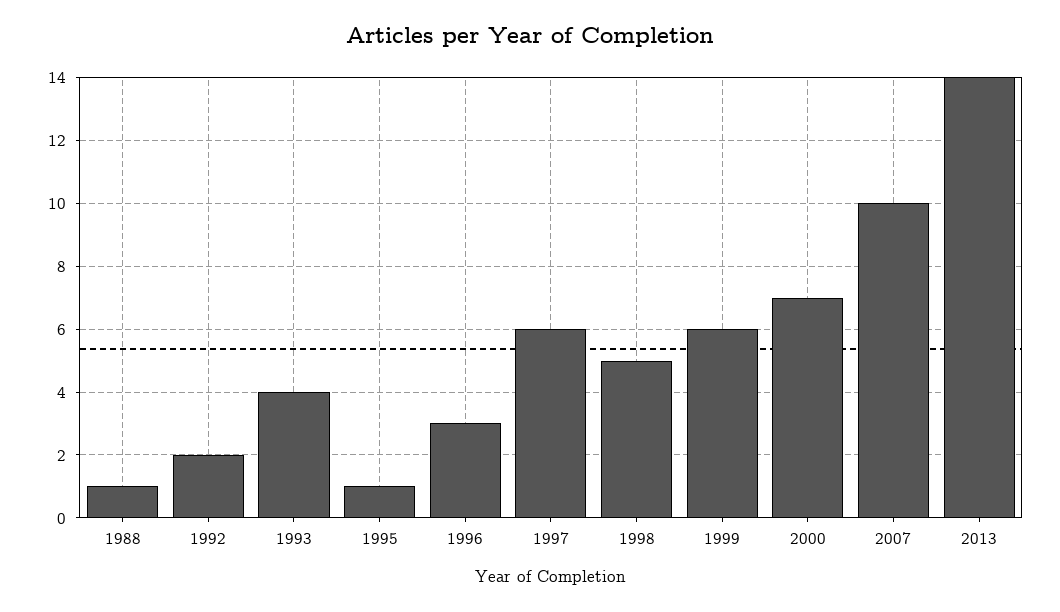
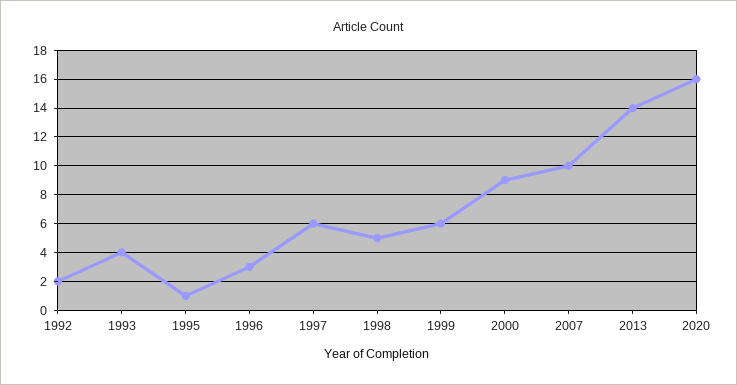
1988: 1 -> none
2000: 7 -> 9
2020: none -> 16

